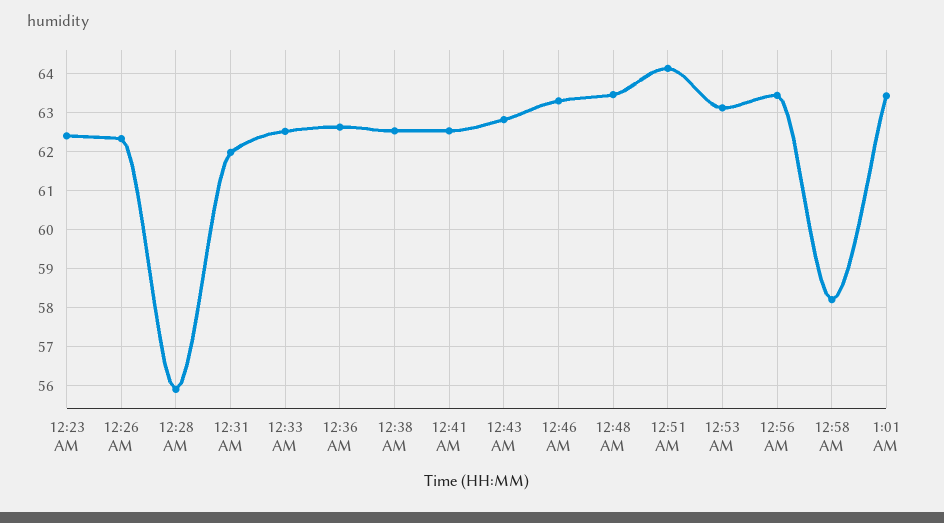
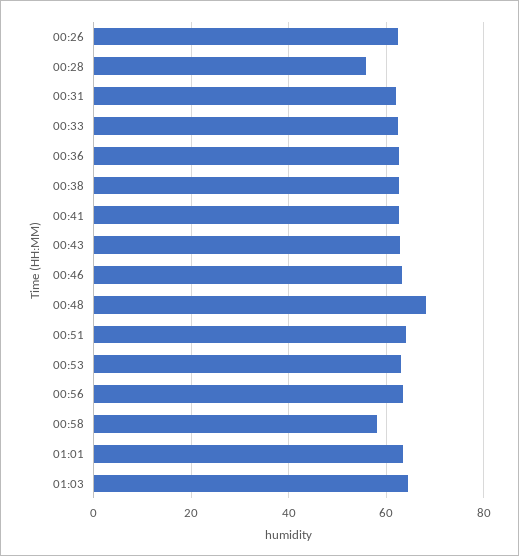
12:23 AM: 62.4 -> none
12:48 AM: 63.4 -> 68
01:03: none -> 64

